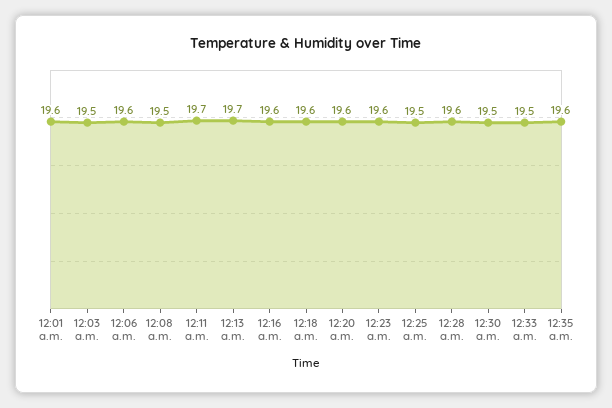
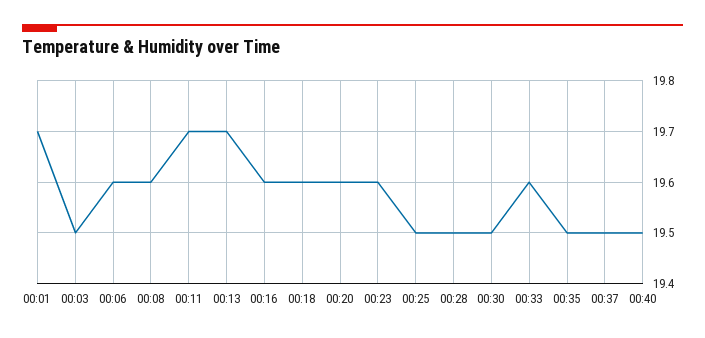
12:01 a.m.: 19.6 -> 19.7
12:08 a.m.: 19.5 -> 19.6
12:28 a.m.: 19.6 -> 19.5
12:33 a.m.: 19.5 -> 19.6
12:35 a.m.: 19.6 -> 19.5
00:37: none -> 19.5
00:40: none -> 19.5

